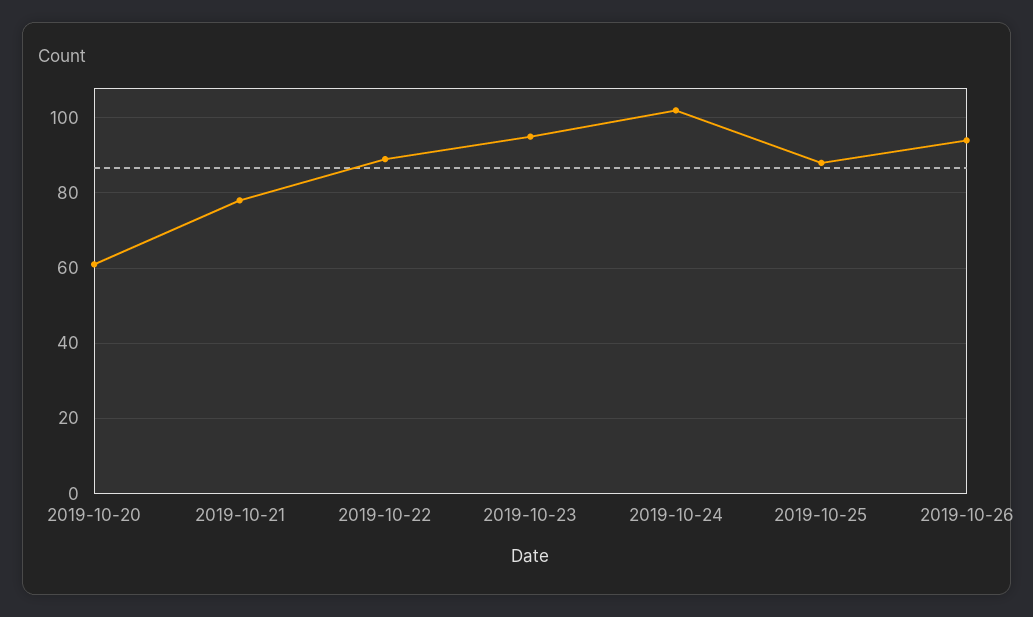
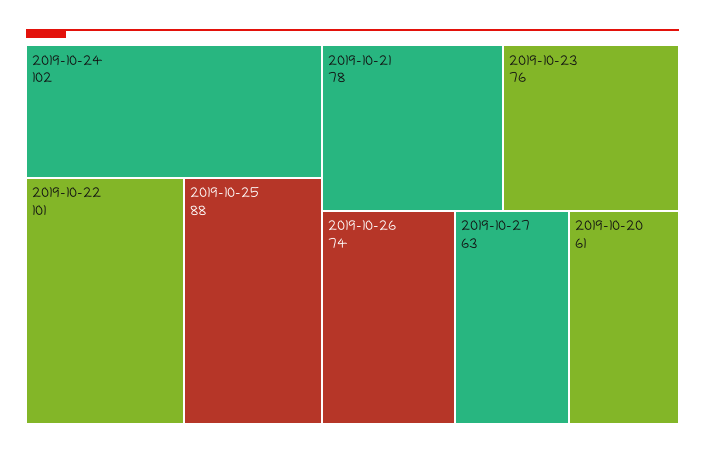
2019-10-22: 90 -> 101
2019-10-23: 95 -> 76
2019-10-26: 95 -> 74
2019-10-27: none -> 63

